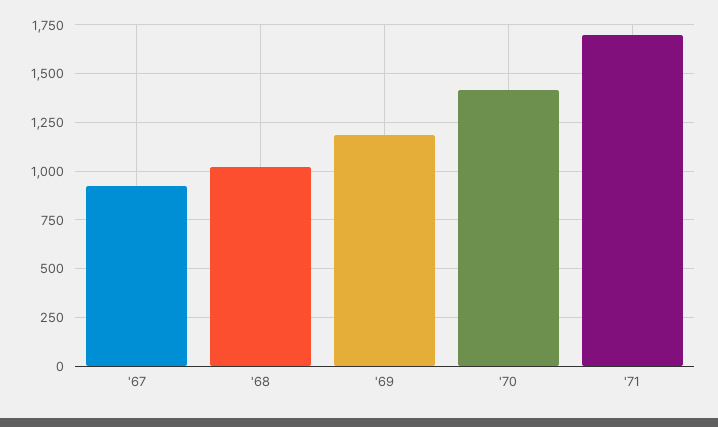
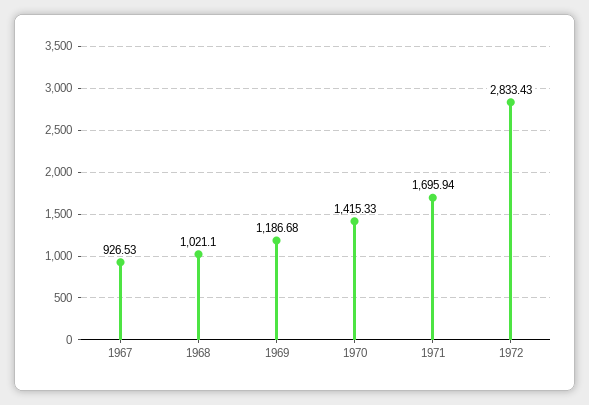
1972: none -> 2833.43

